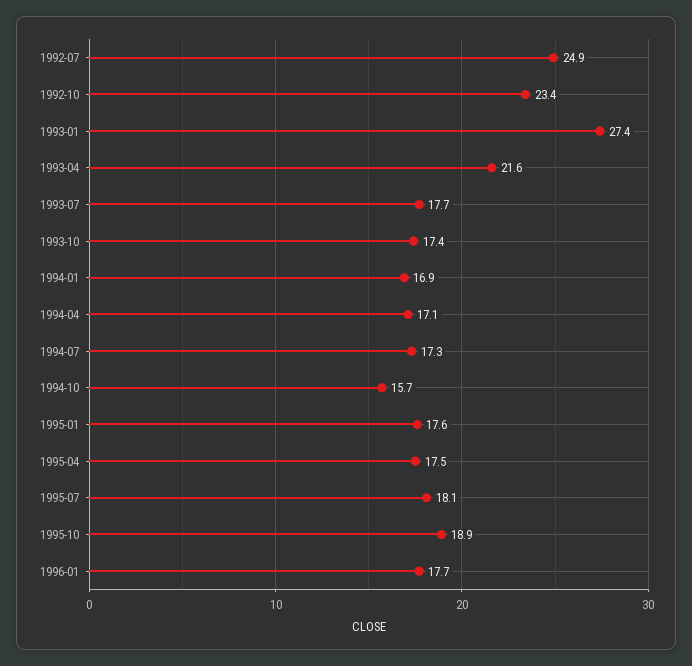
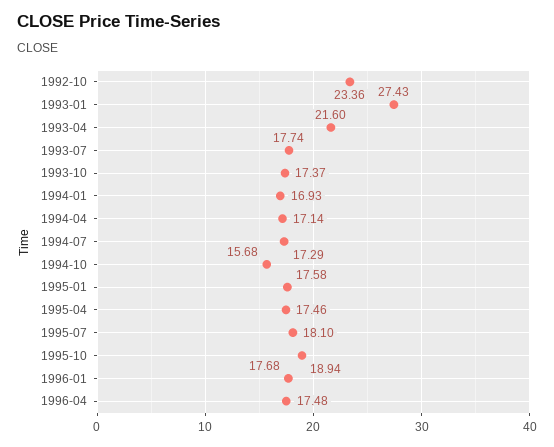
1992-07: 24.9 -> none
1996-04: none -> 17.48

